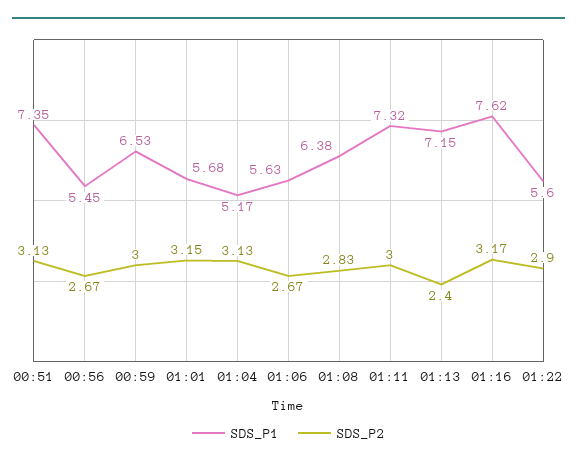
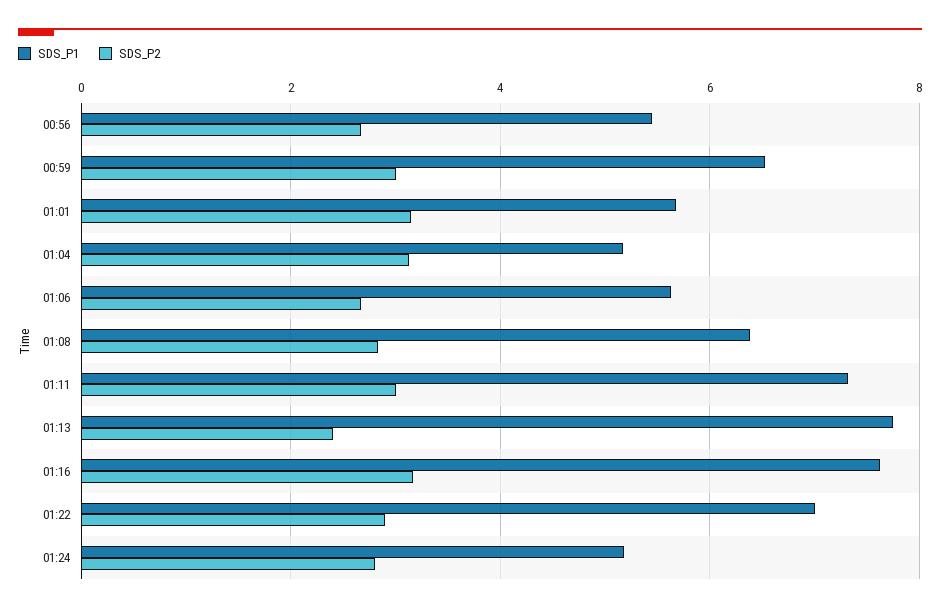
SDS_P1, 00:51: 7.35 -> none
SDS_P2, 00:51: 3.13 -> none
SDS_P1, 01:13: 7.15 -> 7.8
SDS_P1, 01:22: 5.6 -> 7
SDS_P1, 01:24: none -> 5.2
SDS_P2, 01:24: none -> 2.8

